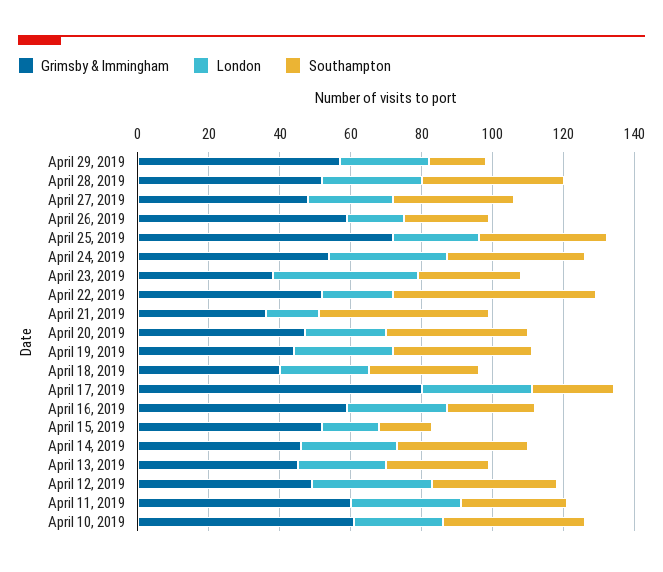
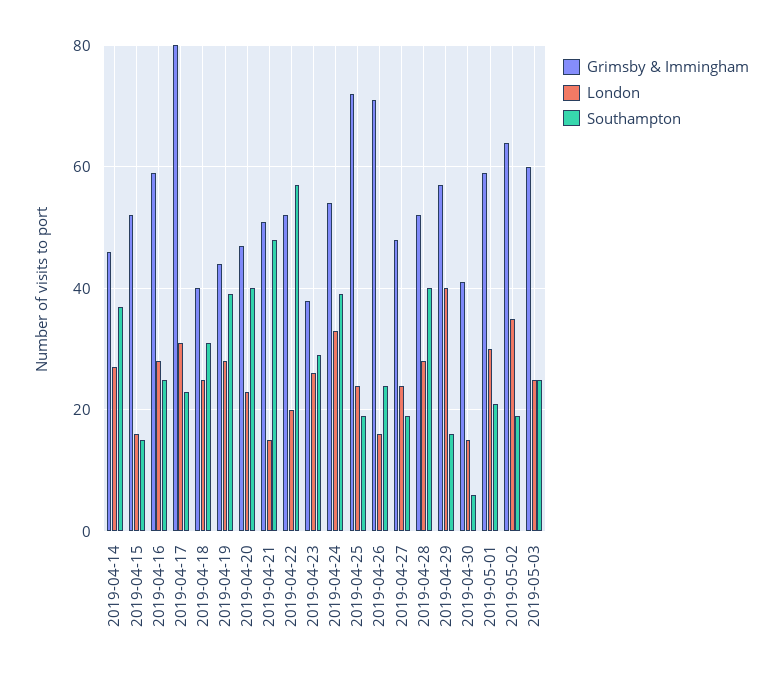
London, April 29, 2019: 25 -> 40
Southampton, April 27, 2019: 35 -> 20
Grimsby & Immingham, April 26, 2019: 60 -> 70
Southampton, April 25, 2019: 35 -> 20
London, April 23, 2019: 40 -> 25
Grimsby & Immingham, April 21, 2019: 35 -> 50
Grimsby & Immingham, April 13, 2019: 45 -> none
London, April 13, 2019: 25 -> none
Southampton, April 13, 2019: 30 -> none
Grimsby & Immingham, April 12, 2019: 50 -> none
London, April 12, 2019: 35 -> none
Southampton, April 12, 2019: 35 -> none
Grimsby & Immingham, April 11, 2019: 60 -> none
London, April 11, 2019: 30 -> none
Southampton, April 11, 2019: 30 -> none
Grimsby & Immingham, April 10, 2019: 60 -> none
London, April 10, 2019: 25 -> none
Southampton, April 10, 2019: 40 -> none
Grimsby & Immingham, 2019-04-30: none -> 40
London, 2019-04-30: none -> 15
Southampton, 2019-04-30: none -> 5
Grimsby & Immingham, 2019-05-01: none -> 60
London, 2019-05-01: none -> 30
Southampton, 2019-05-01: none -> 20
Grimsby & Immingham, 2019-05-02: none -> 65
London, 2019-05-02: none -> 35
Southampton, 2019-05-02: none -> 20
Grimsby & Immingham, 2019-05-03: none -> 60
London, 2019-05-03: none -> 25
Southampton, 2019-05-03: none -> 25

